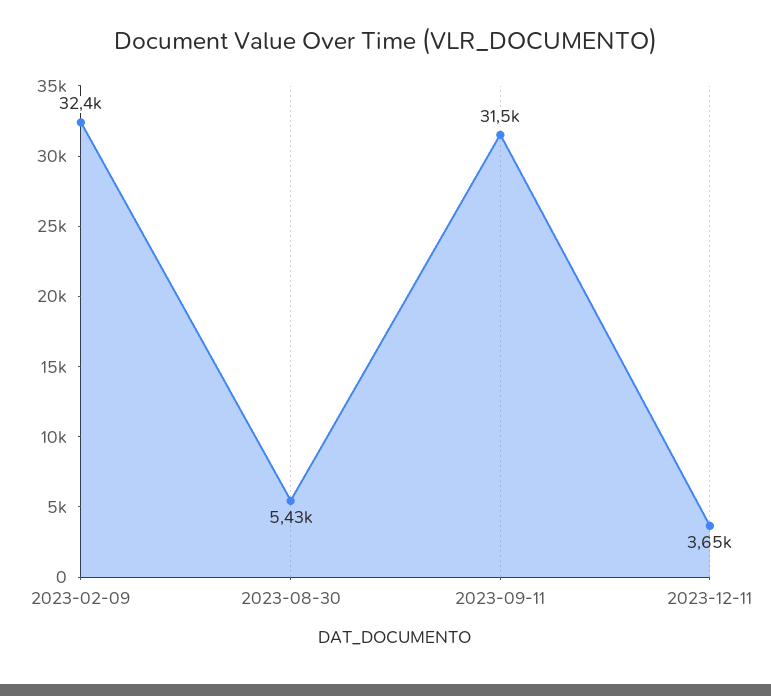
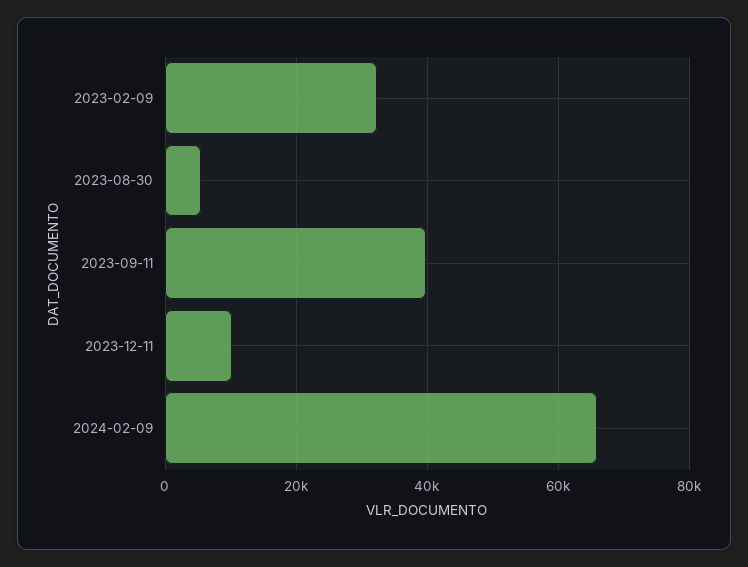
2023-09-11: 31500 -> 40000
2023-12-11: 3650 -> 10000
2024-02-09: none -> 66000

